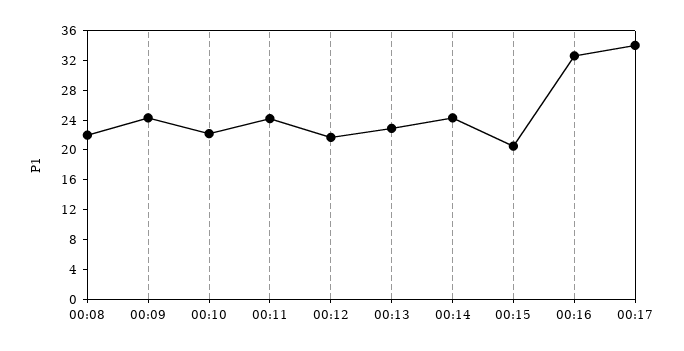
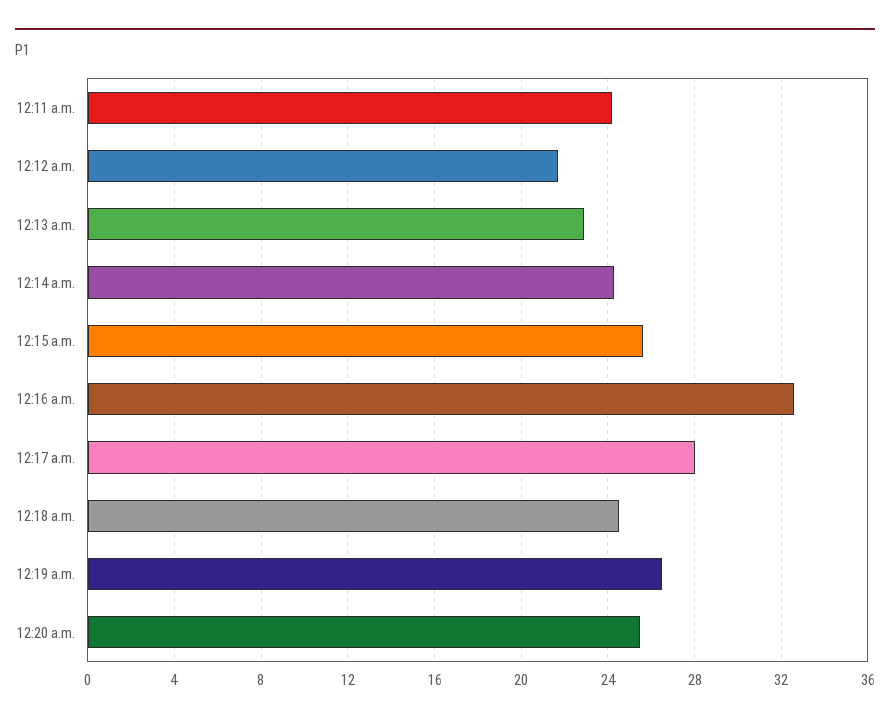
00:08: 22 -> none
00:09: 24 -> none
00:10: 22 -> none
00:15: 20 -> 25.5
00:17: 34 -> 28
12:18 a.m.: none -> 24.5
12:19 a.m.: none -> 26.5
12:20 a.m.: none -> 25.5

